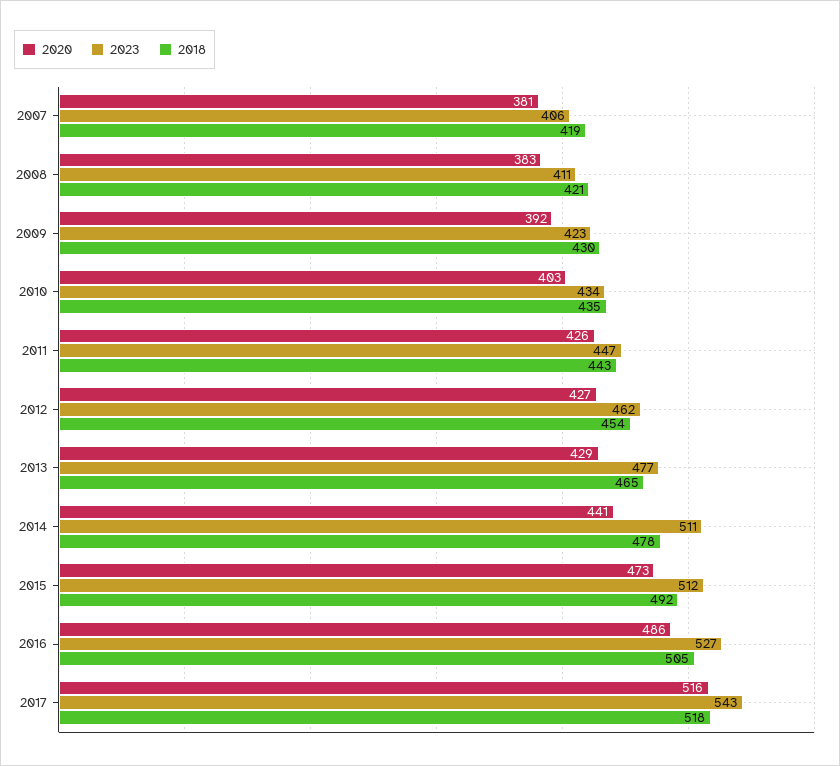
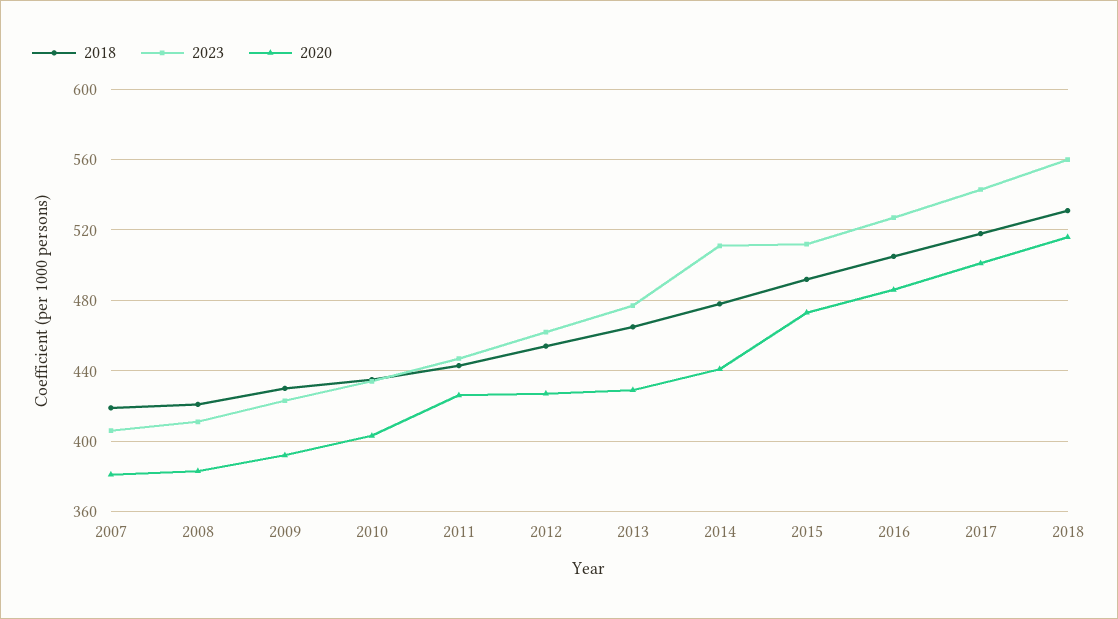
2020, 2017: 516 -> 500
2018, 2018: none -> 530
2023, 2018: none -> 560
2020, 2018: none -> 515

